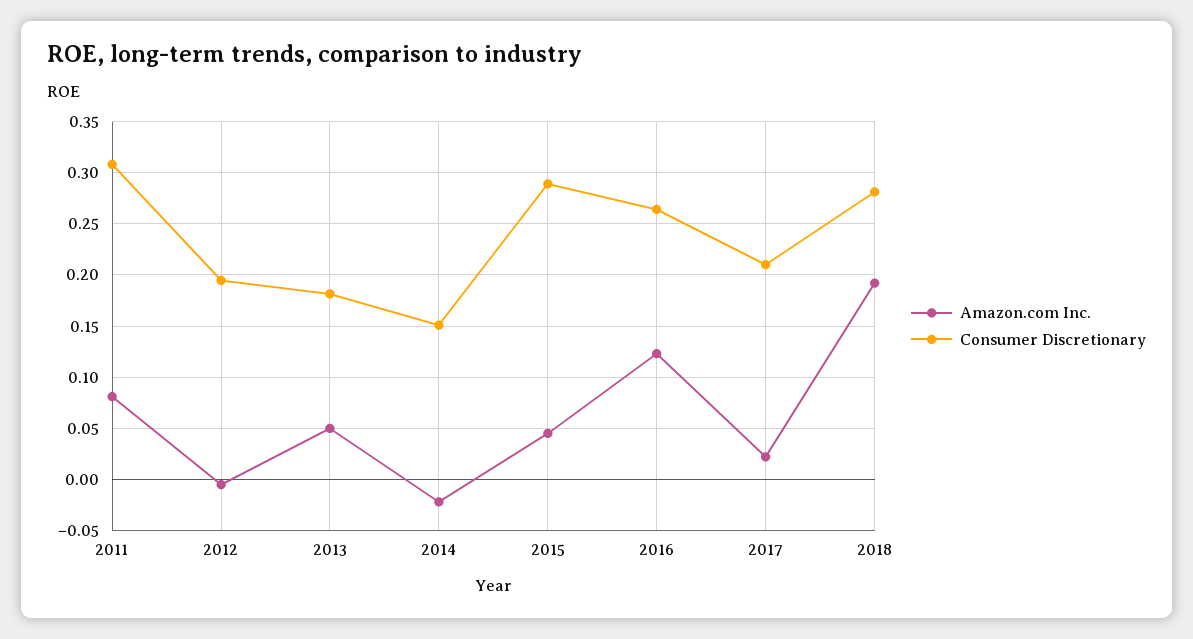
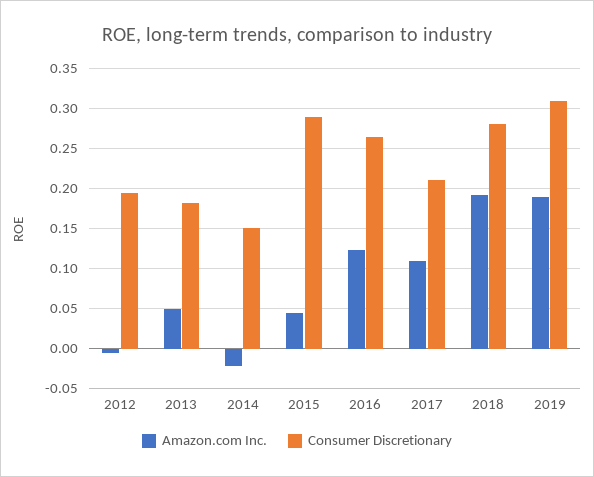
Amazon.com Inc., 2011: 0.08 -> none
Consumer Discretionary, 2011: 0.31 -> none
Amazon.com Inc., 2017: 0.02 -> 0.11
Amazon.com Inc., 2019: none -> 0.19
Consumer Discretionary, 2019: none -> 0.31

